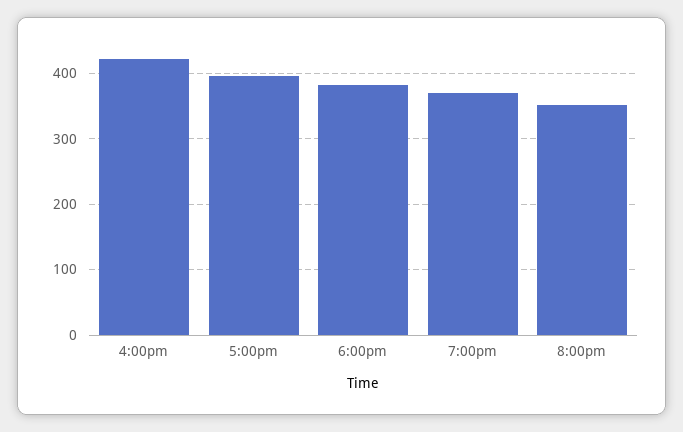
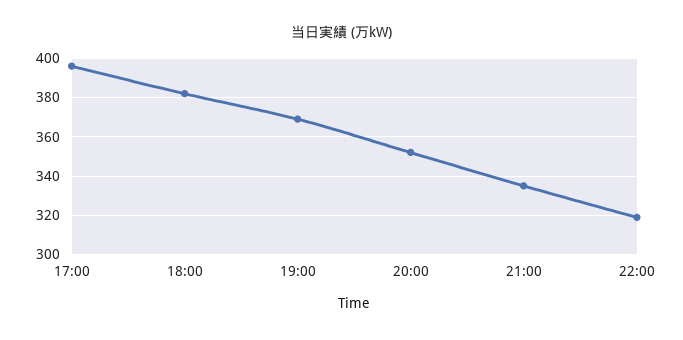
4:00pm: 420 -> none
21:00: none -> 335
22:00: none -> 320

